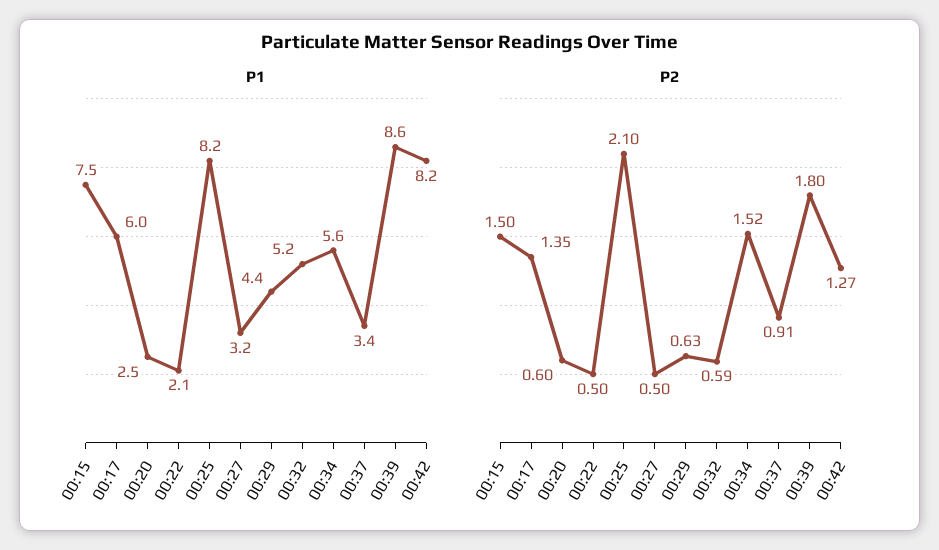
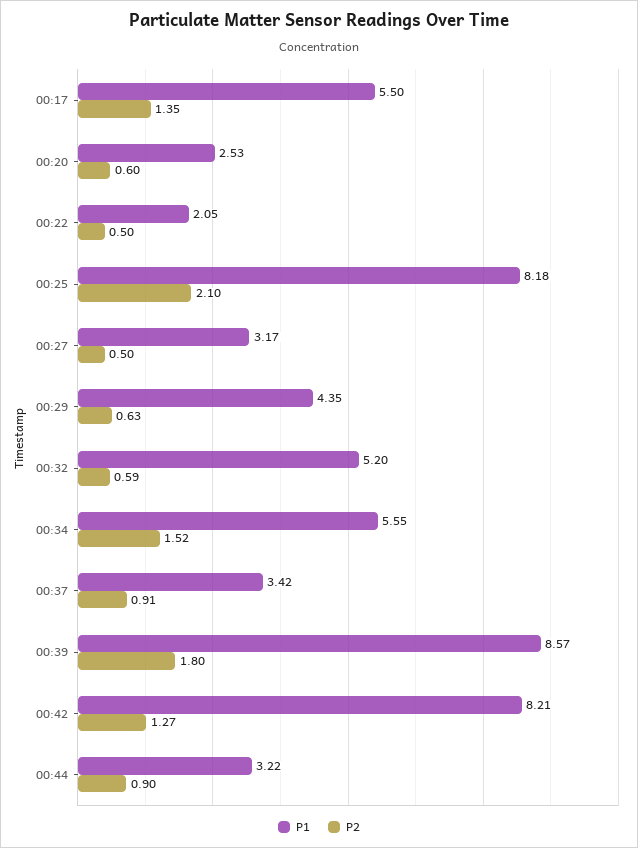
P1, 00:15: 7.5 -> none
P1, 00:17: 6 -> 5.5
P2, 00:15: 1.5 -> none
P1, 00:44: none -> 3.22
P2, 00:44: none -> 0.9

